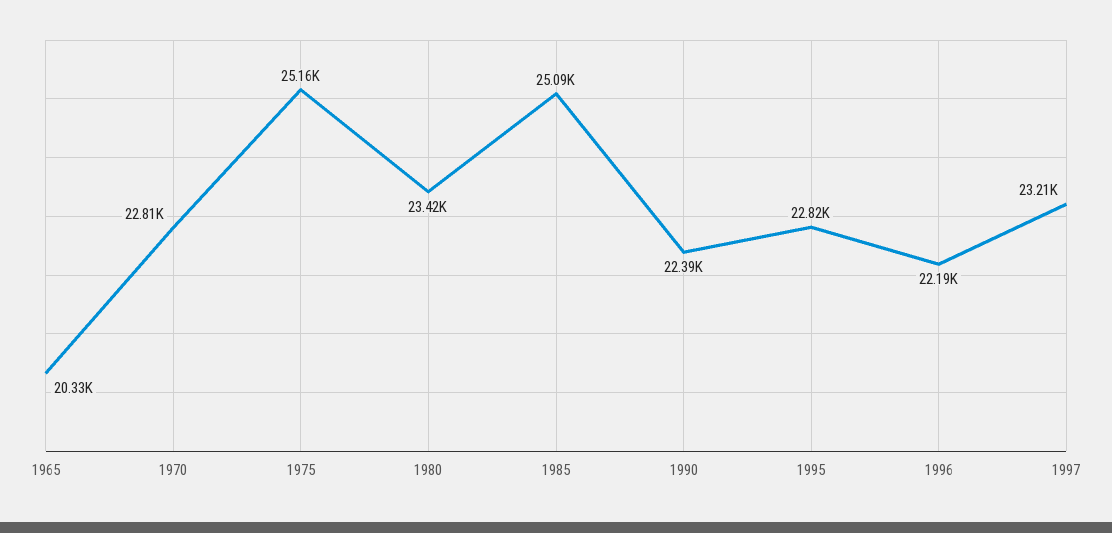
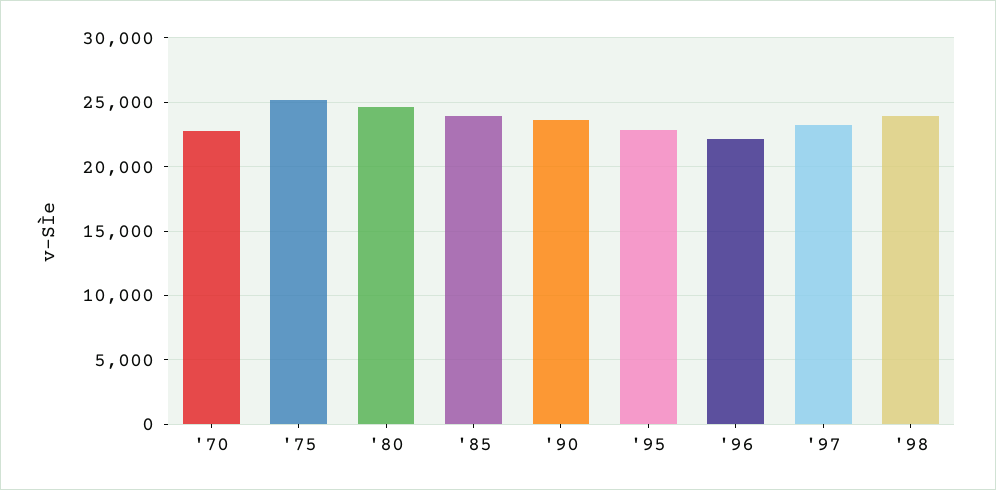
1965: 20330 -> none
1980: 23420 -> 24500
1985: 25090 -> 24000
1990: 22390 -> 23500
'98: none -> 24000

